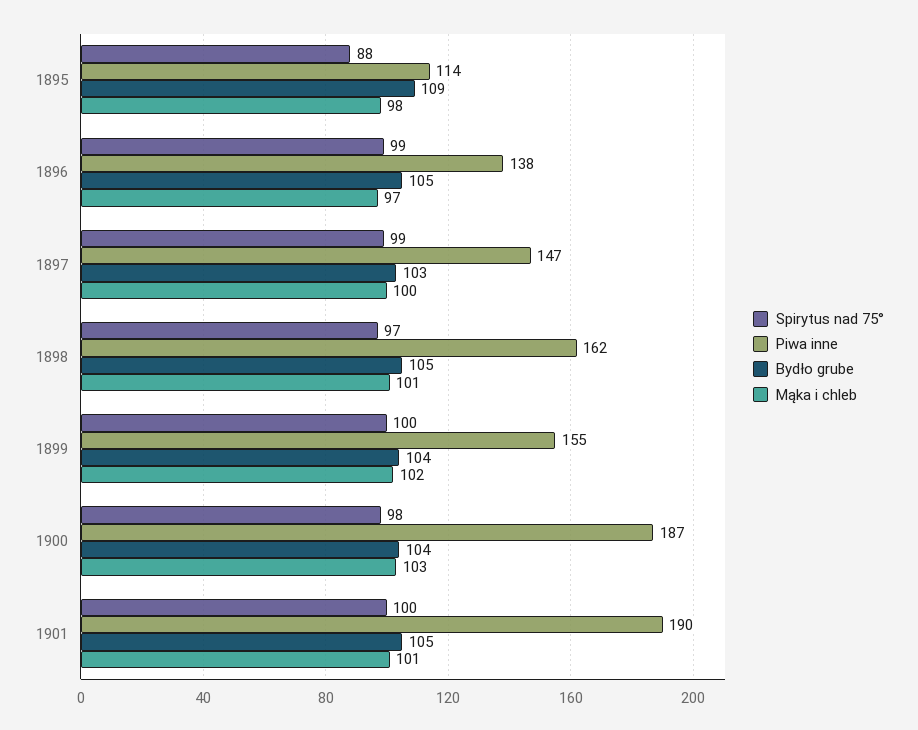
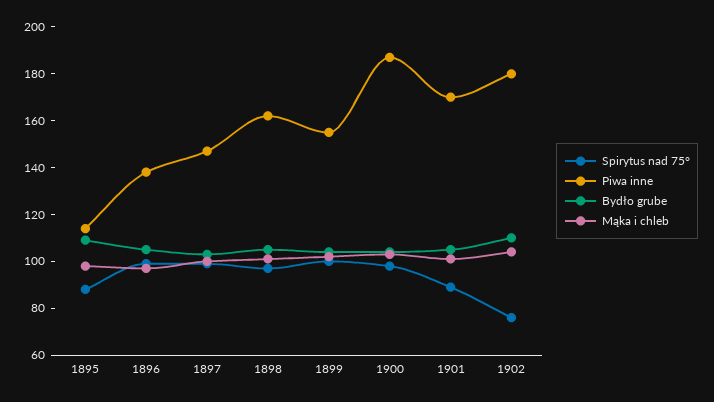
Spirytus nad 75°, 1901: 100 -> 90
Piwa inne, 1901: 190 -> 170
Spirytus nad 75°, 1902: none -> 75
Piwa inne, 1902: none -> 180
Bydło grube, 1902: none -> 110
Mąka i chleb, 1902: none -> 105

